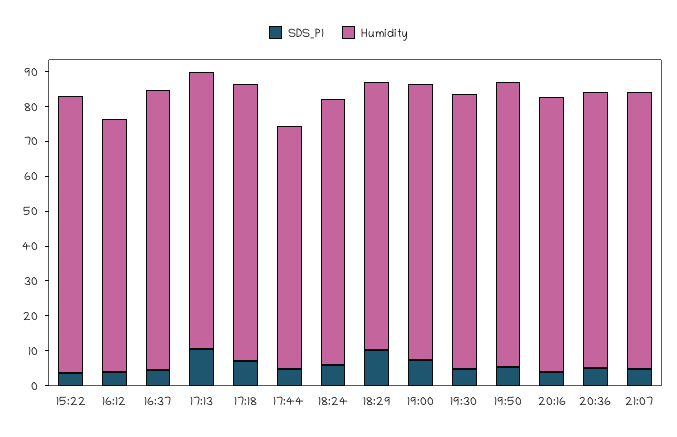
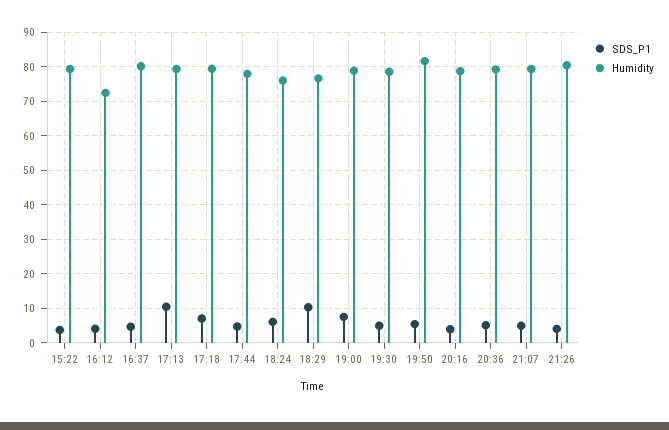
Humidity, 17:44: 70 -> 78
SDS_P1, 21:26: none -> 4
Humidity, 21:26: none -> 80

